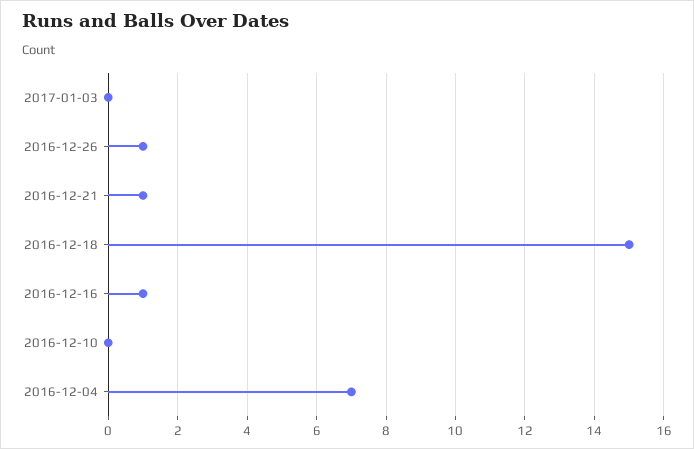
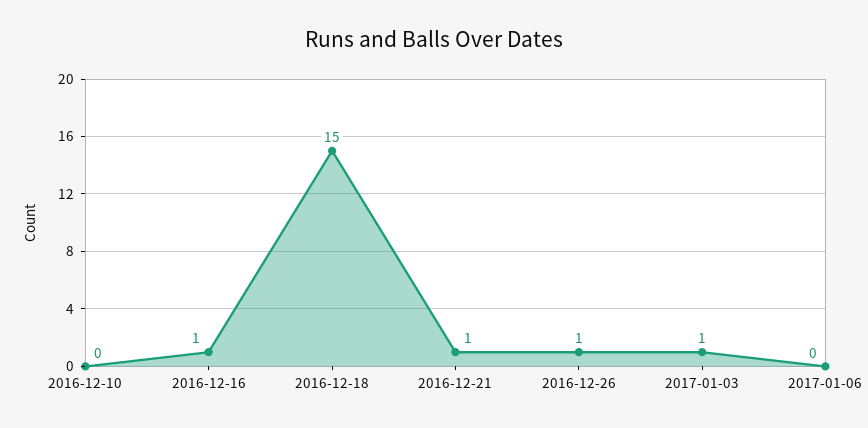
2017-01-03: 0 -> 1
2016-12-04: 7 -> none
2017-01-06: none -> 0

